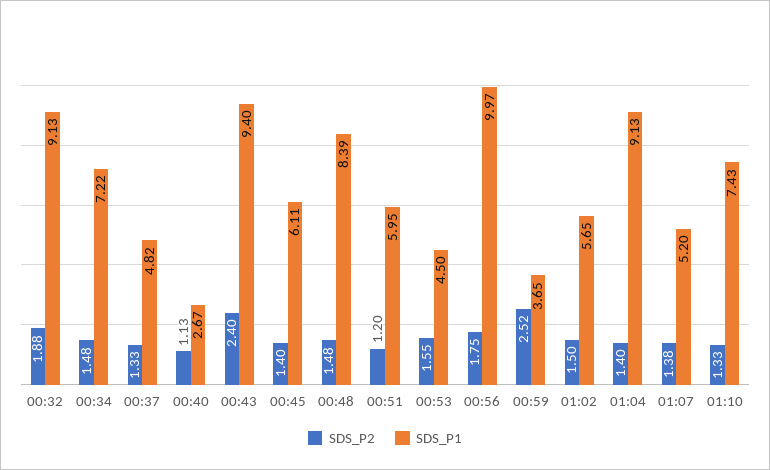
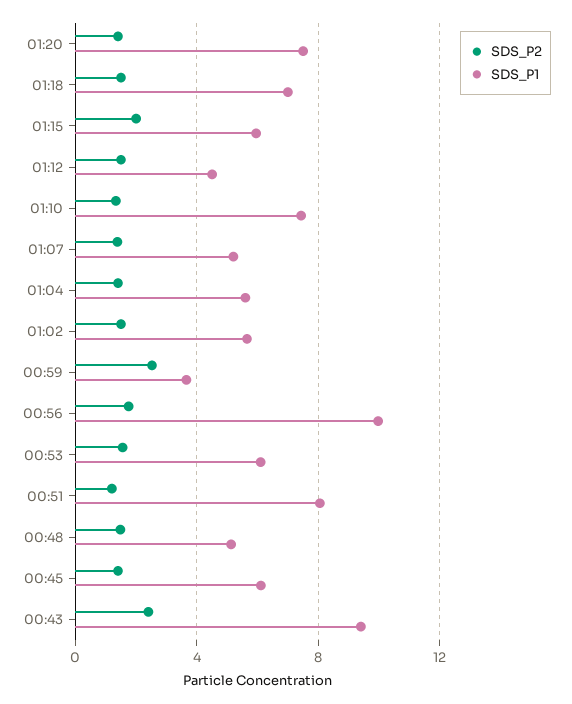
SDS_P2, 00:32: 1.88 -> none
SDS_P1, 00:32: 9.13 -> none
SDS_P2, 00:34: 1.48 -> none
SDS_P1, 00:34: 7.22 -> none
SDS_P2, 00:37: 1.33 -> none
SDS_P1, 00:37: 4.82 -> none
SDS_P2, 00:40: 1.13 -> none
SDS_P1, 00:40: 2.67 -> none
SDS_P1, 00:48: 8.39 -> 5
SDS_P1, 00:51: 5.95 -> 8
SDS_P1, 00:53: 4.5 -> 6
SDS_P1, 01:04: 9.13 -> 5.5
SDS_P2, 01:20: none -> 1.5
SDS_P1, 01:20: none -> 7.5
SDS_P2, 01:18: none -> 1.5
SDS_P1, 01:18: none -> 7
SDS_P2, 01:15: none -> 2
SDS_P1, 01:15: none -> 6
SDS_P2, 01:12: none -> 1.5
SDS_P1, 01:12: none -> 4.5

